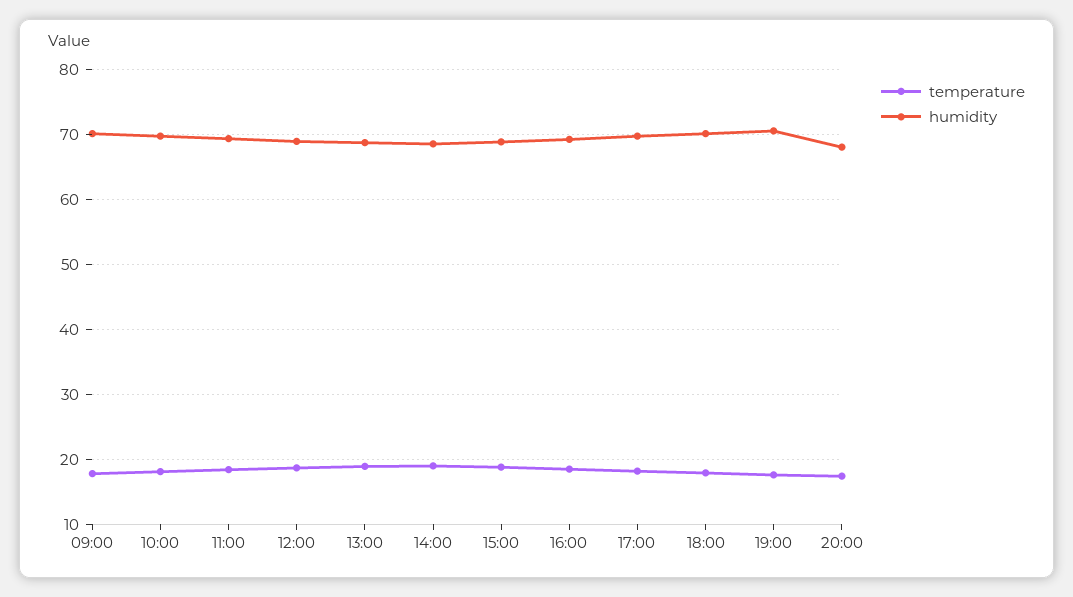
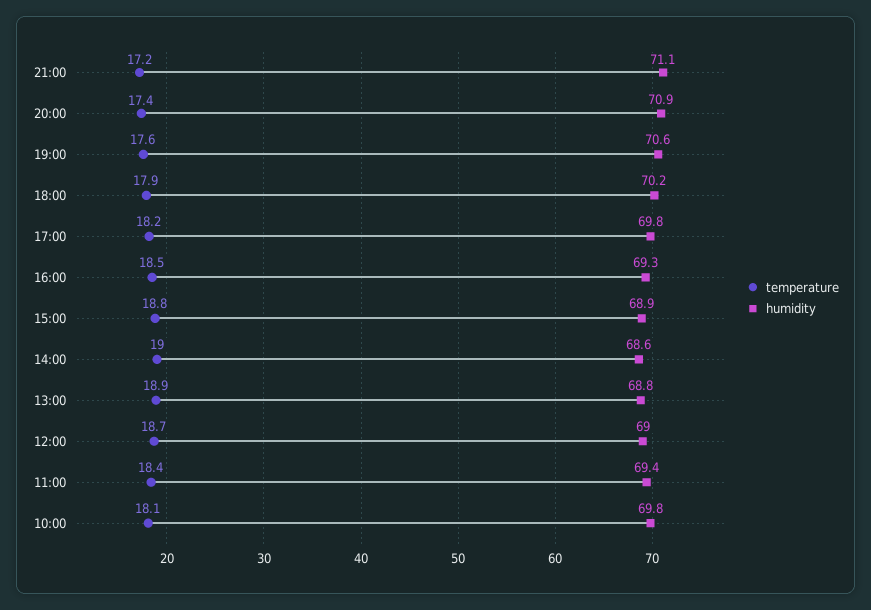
temperature, 09:00: 18 -> none
humidity, 09:00: 70 -> none
humidity, 20:00: 68 -> 70.9
temperature, 21:00: none -> 17.2
humidity, 21:00: none -> 71.1

